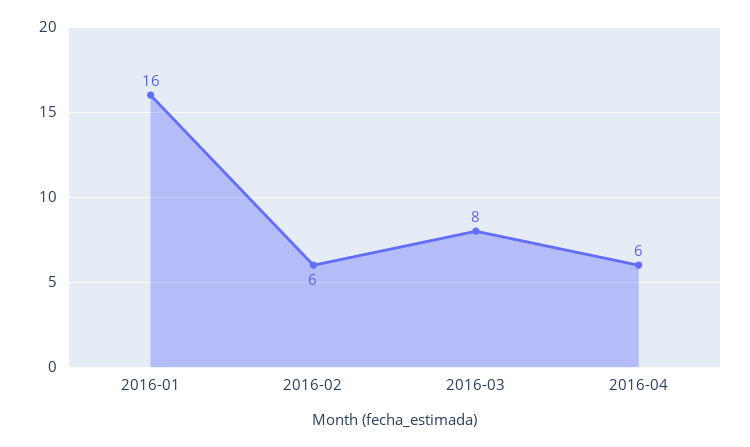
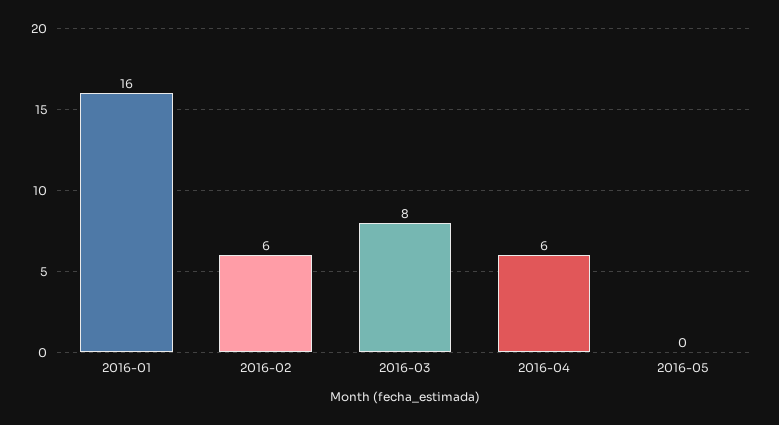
2016-05: none -> 0

